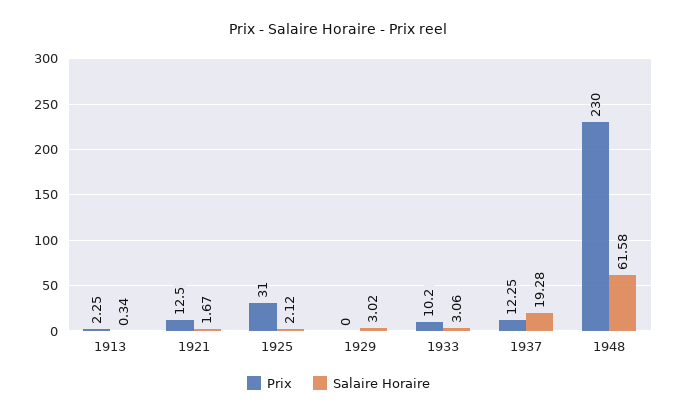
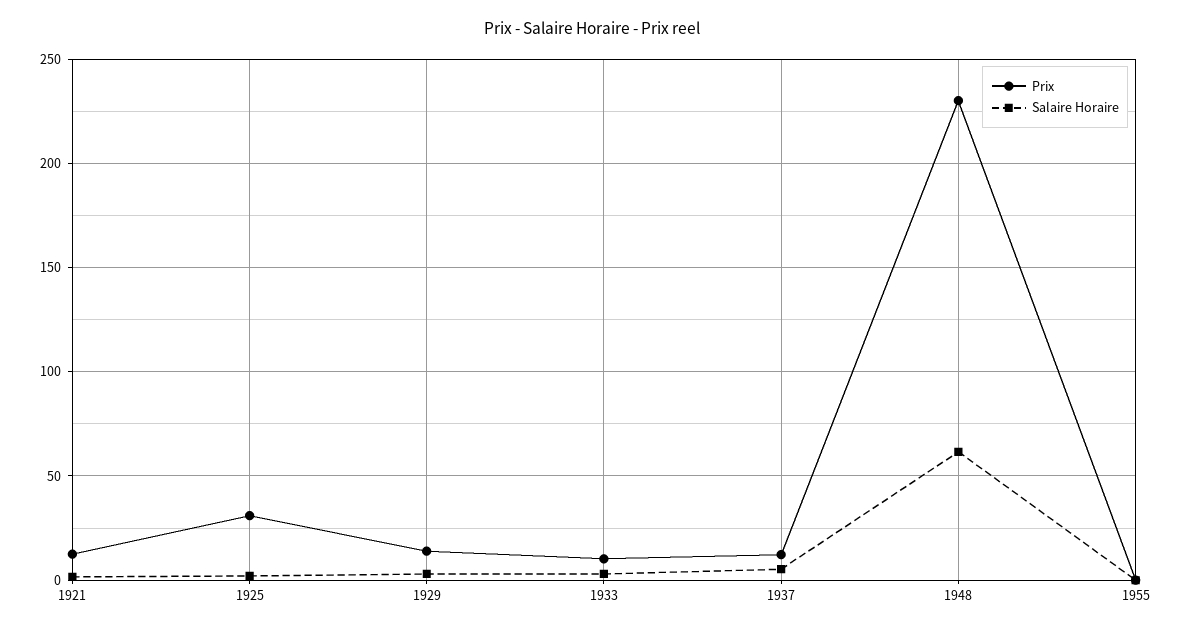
Prix, 1913: 2.25 -> none
Salaire Horaire, 1913: 0.34 -> none
Prix, 1929: 0 -> 15
Salaire Horaire, 1937: 19.28 -> 5
Prix, 1955: none -> 0
Salaire Horaire, 1955: none -> 0

